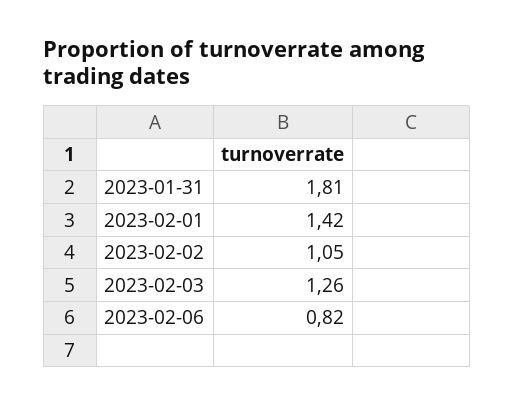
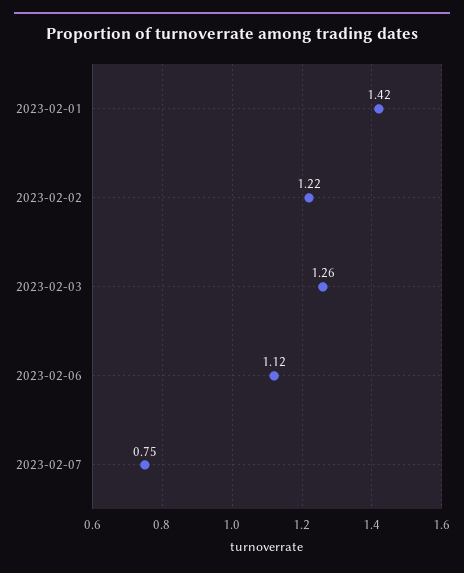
2023-01-31: 1.81 -> none
2023-02-02: 1.05 -> 1.22
2023-02-06: 0.82 -> 1.12
2023-02-07: none -> 0.75

